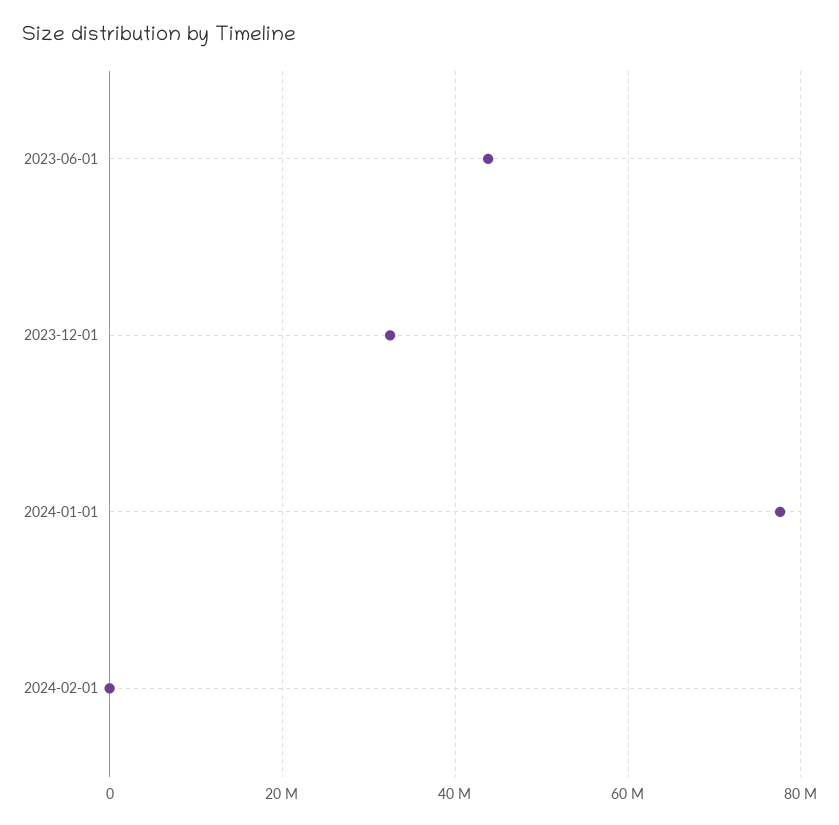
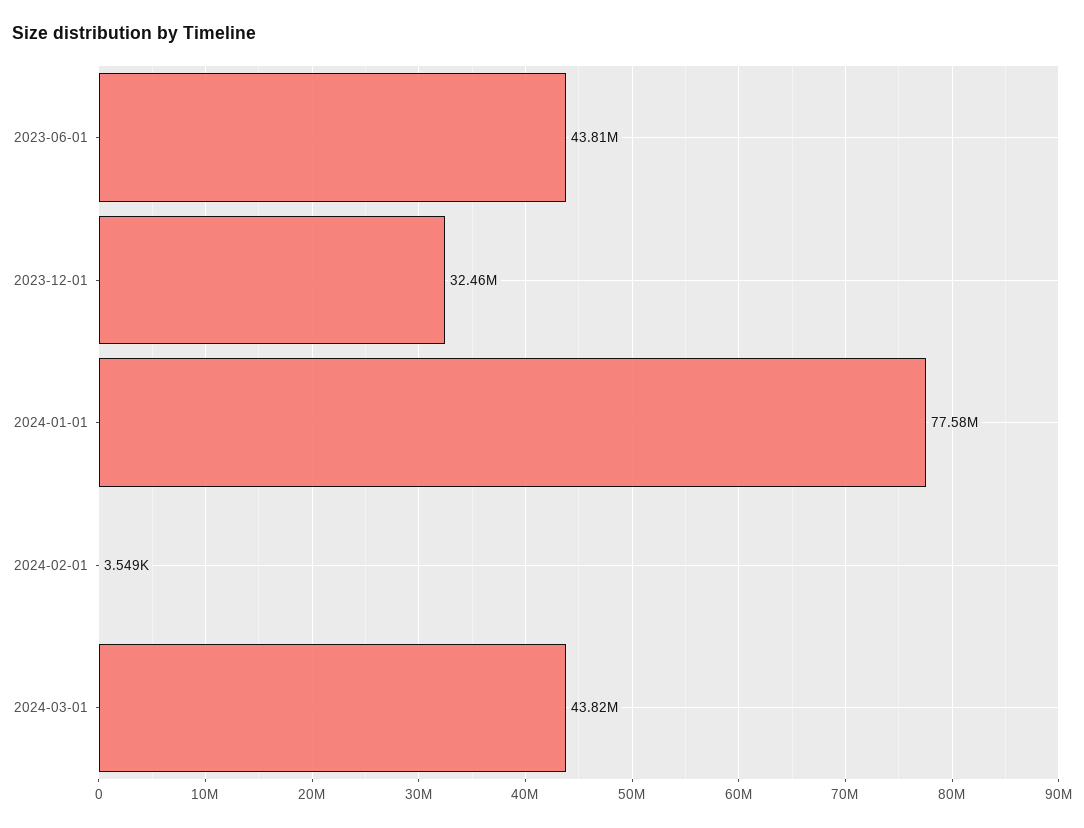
2024-03-01: none -> 43820000

